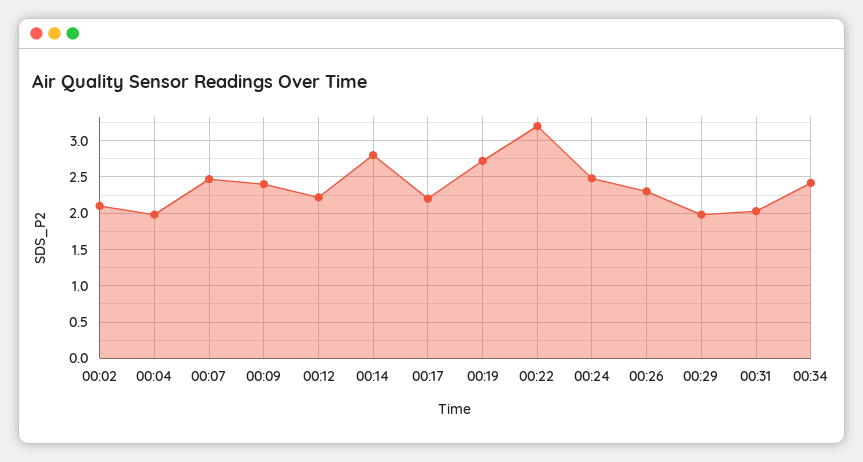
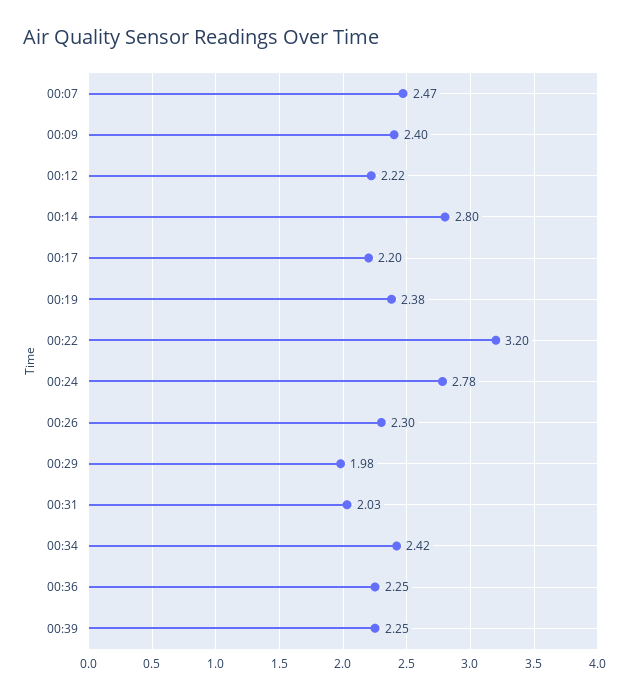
00:02: 2.1 -> none
00:04: 2 -> none
00:19: 2.7 -> 2.38
00:24: 2.5 -> 2.78
00:36: none -> 2.25
00:39: none -> 2.25

